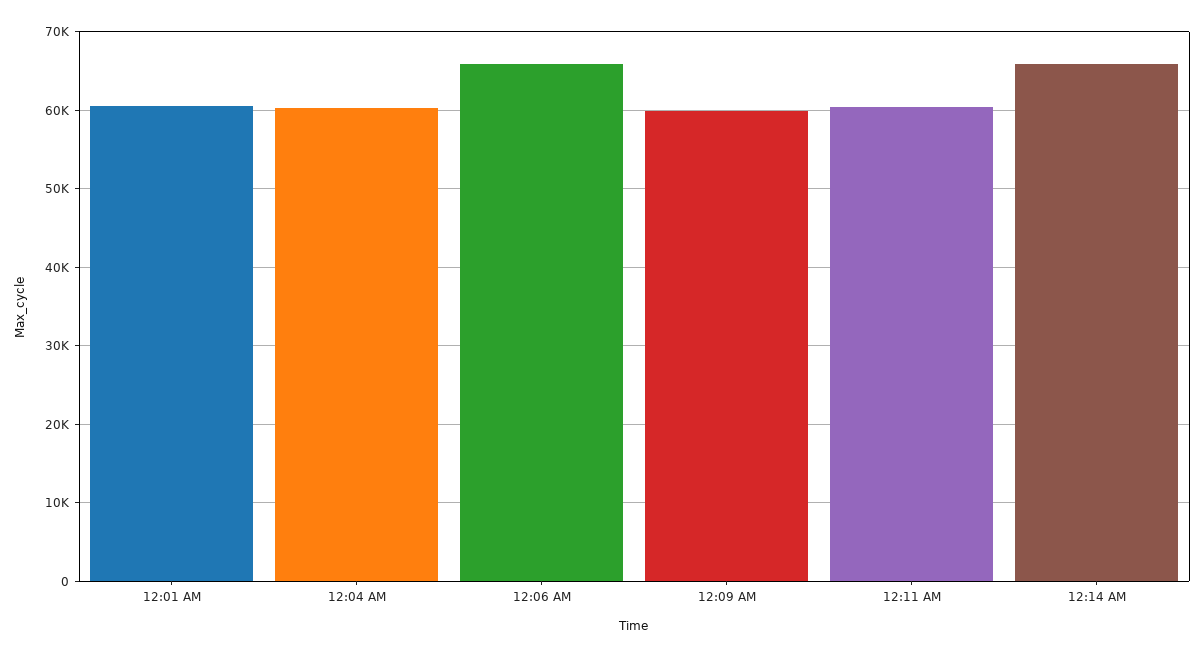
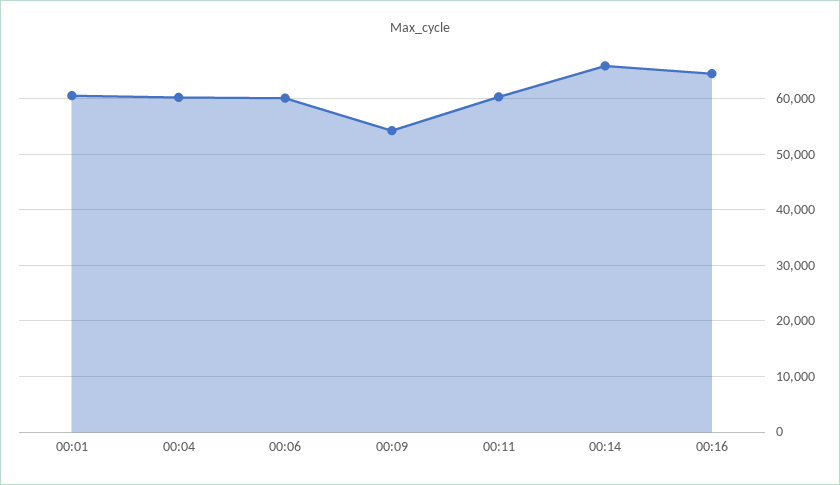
12:06 AM: 66000 -> 60000
12:09 AM: 60000 -> 54000
00:16: none -> 64000

